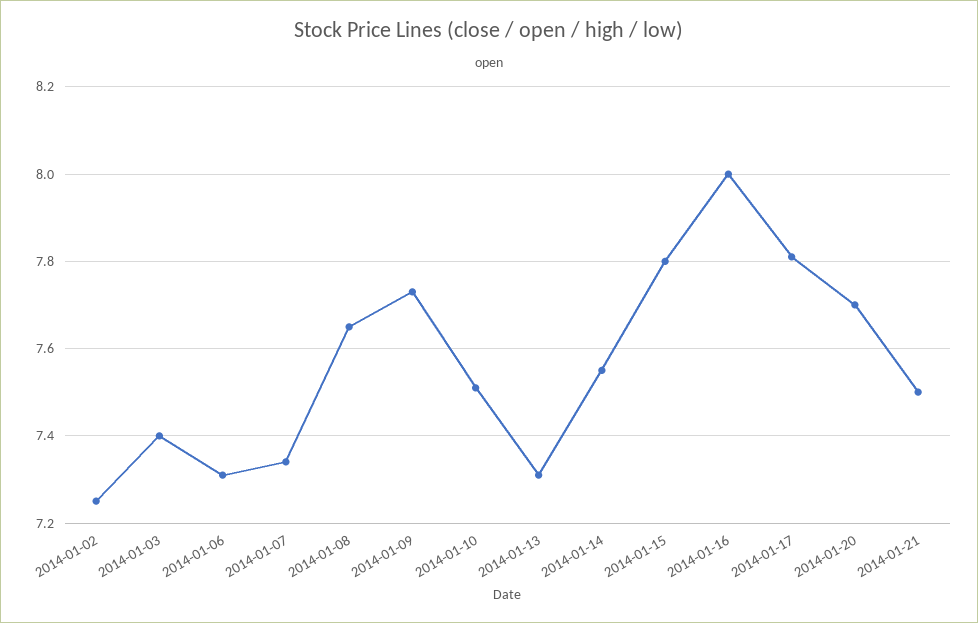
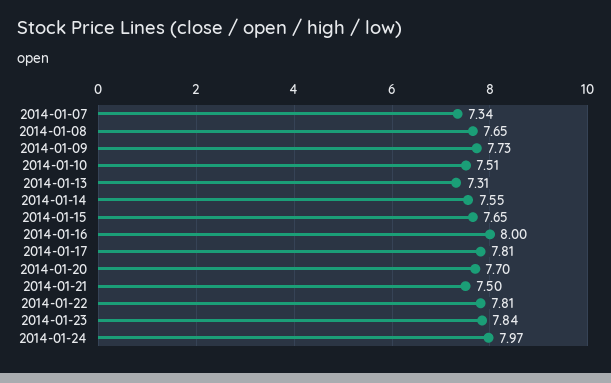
2014-01-02: 7.25 -> none
2014-01-03: 7.4 -> none
2014-01-06: 7.3 -> none
2014-01-15: 7.8 -> 7.65
2014-01-22: none -> 7.81
2014-01-23: none -> 7.84
2014-01-24: none -> 7.97

